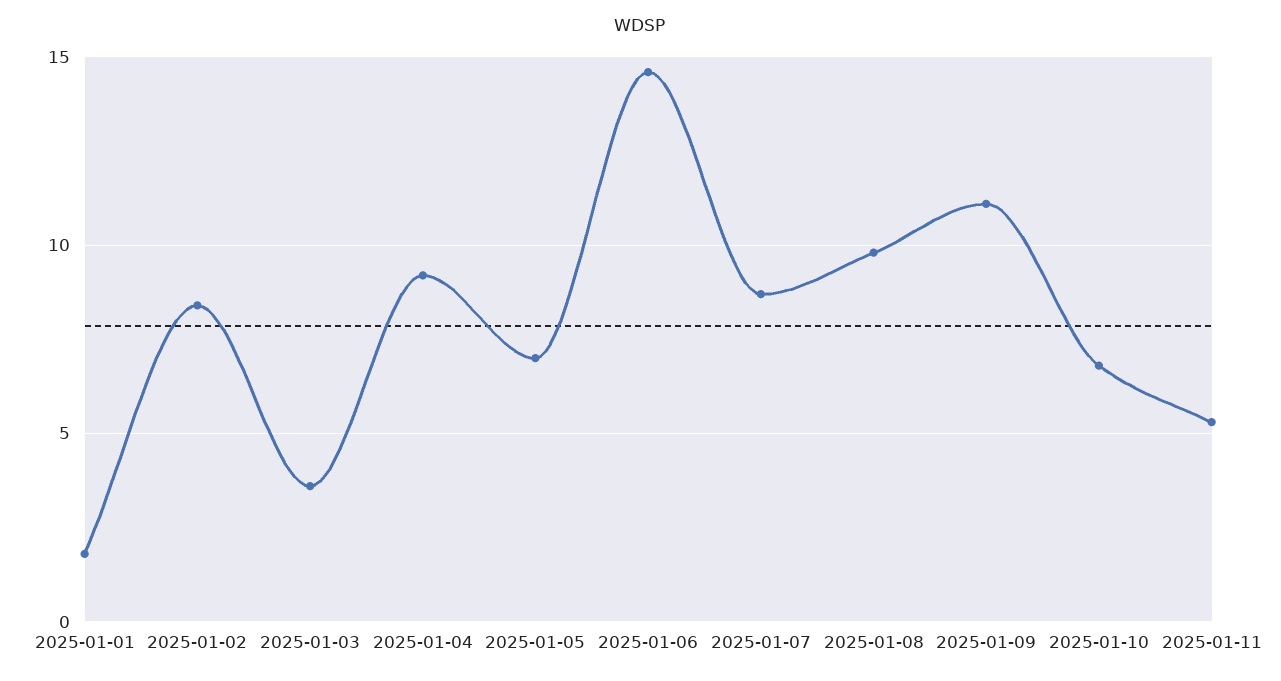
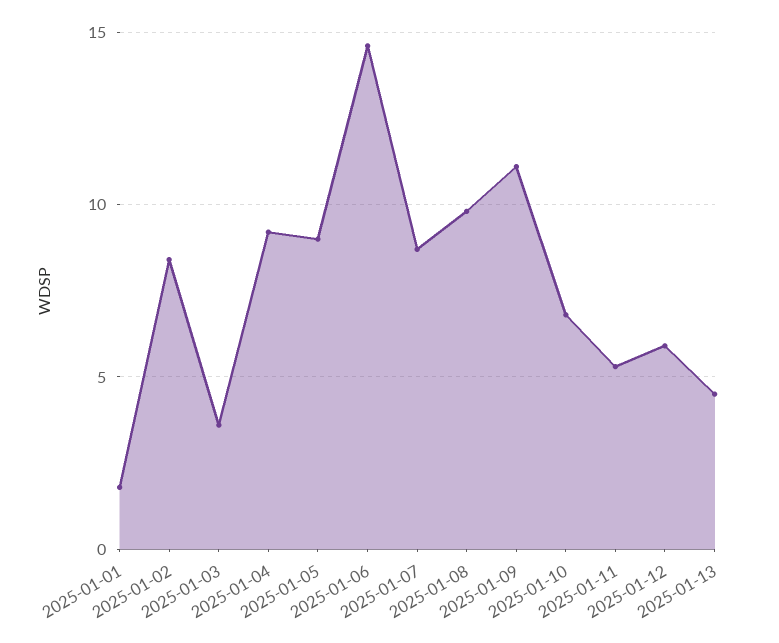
2025-01-05: 7 -> 9
2025-01-12: none -> 6
2025-01-13: none -> 4.5

